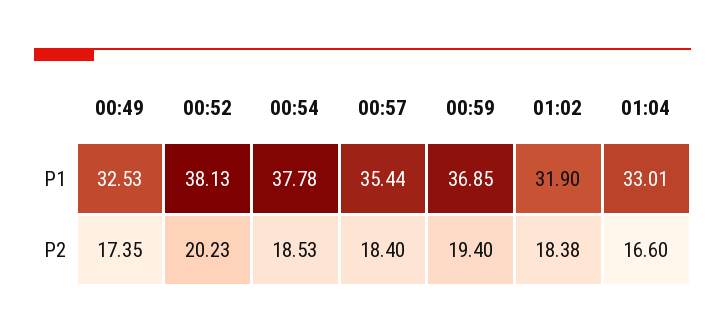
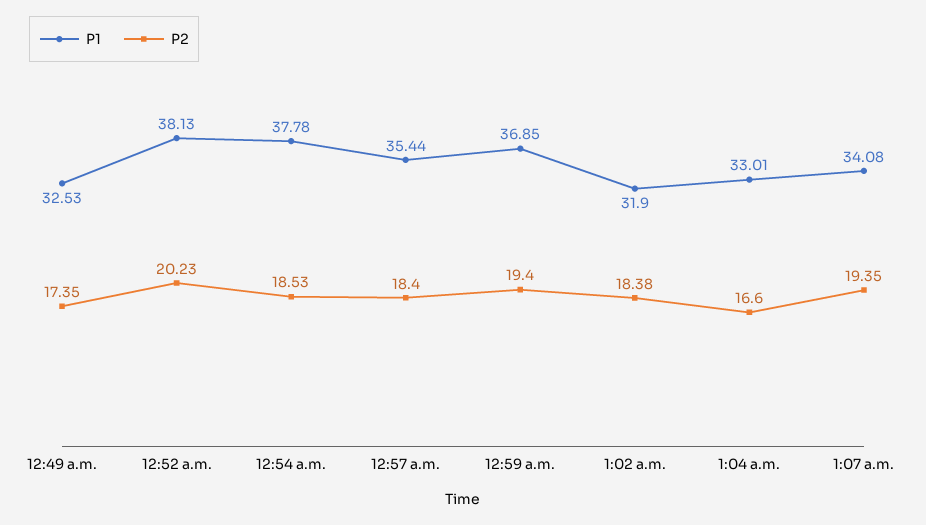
P1, 1:07 a.m.: none -> 34.08
P2, 1:07 a.m.: none -> 19.35

